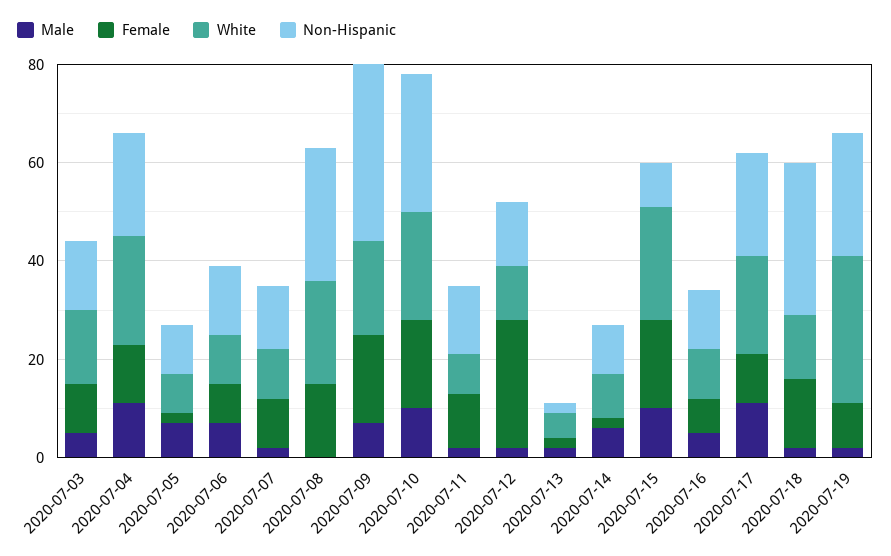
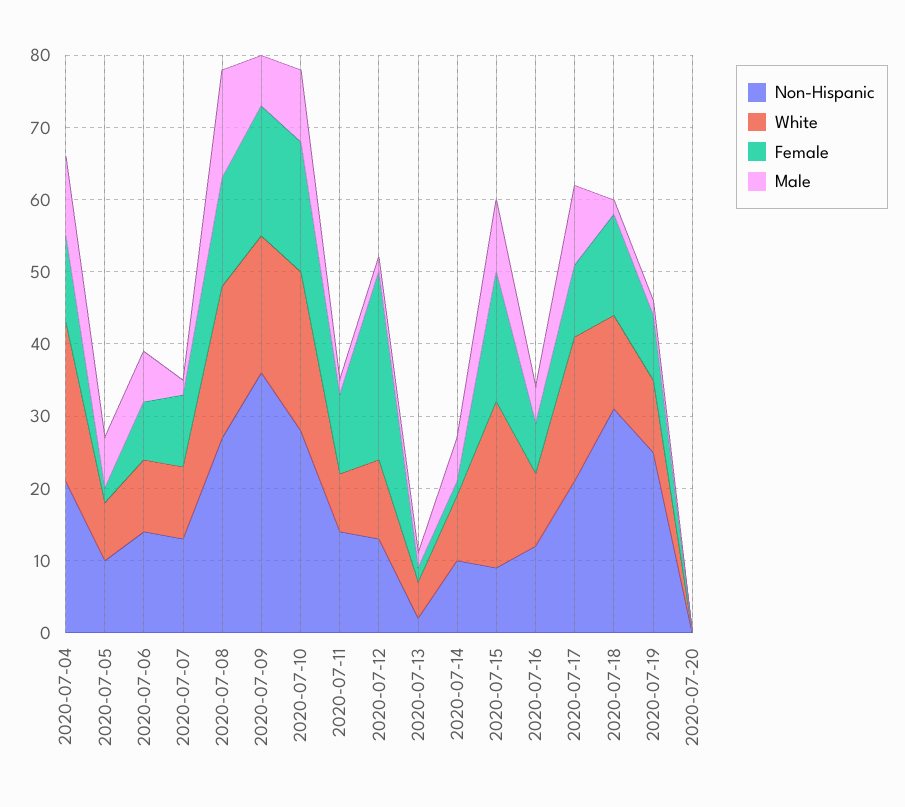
Male, 2020-07-03: 5 -> none
Female, 2020-07-03: 10 -> none
White, 2020-07-03: 15 -> none
Non-Hispanic, 2020-07-03: 15 -> none
Male, 2020-07-08: 0 -> 15
White, 2020-07-19: 30 -> 10
Non-Hispanic, 2020-07-20: none -> 0
White, 2020-07-20: none -> 0
Female, 2020-07-20: none -> 0
Male, 2020-07-20: none -> 0

